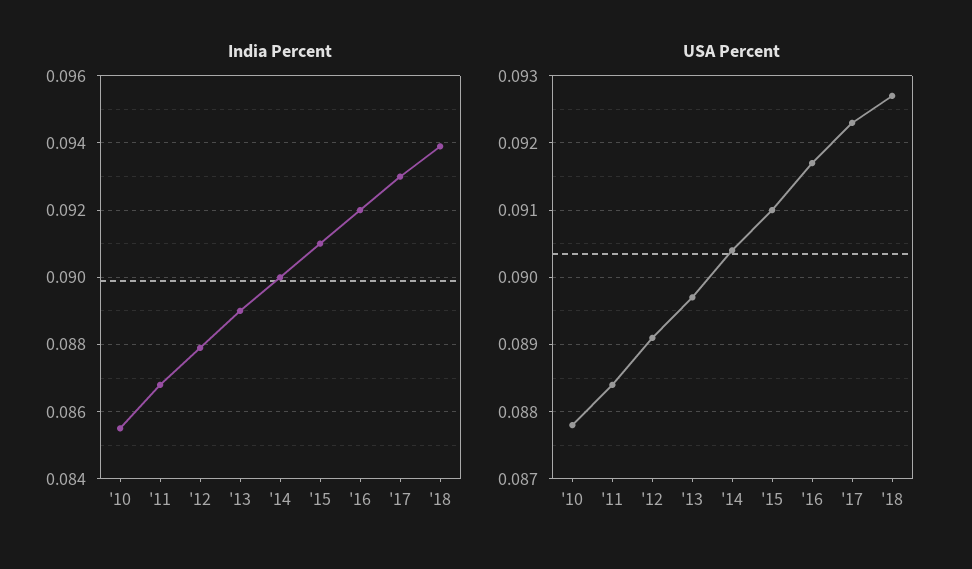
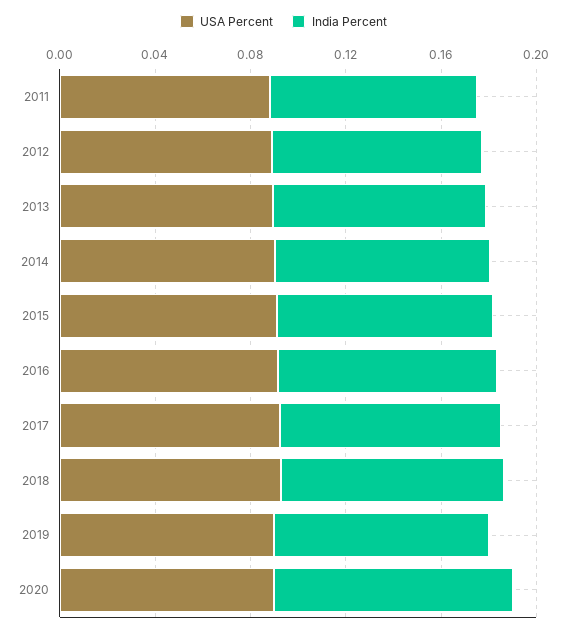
India Percent, '10: 0.0855 -> none
USA Percent, '10: 0.0878 -> none
USA Percent, 2019: none -> 0.09
India Percent, 2019: none -> 0.09
USA Percent, 2020: none -> 0.09
India Percent, 2020: none -> 0.1

